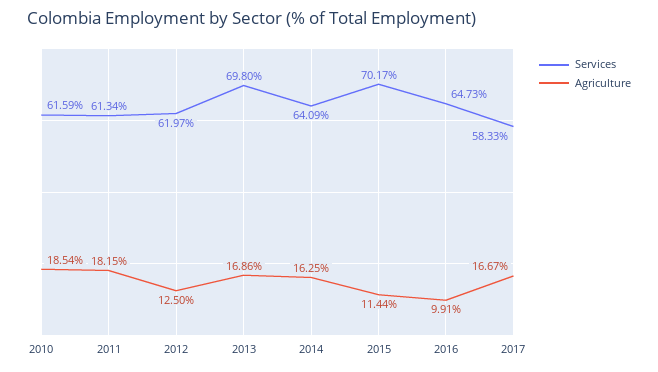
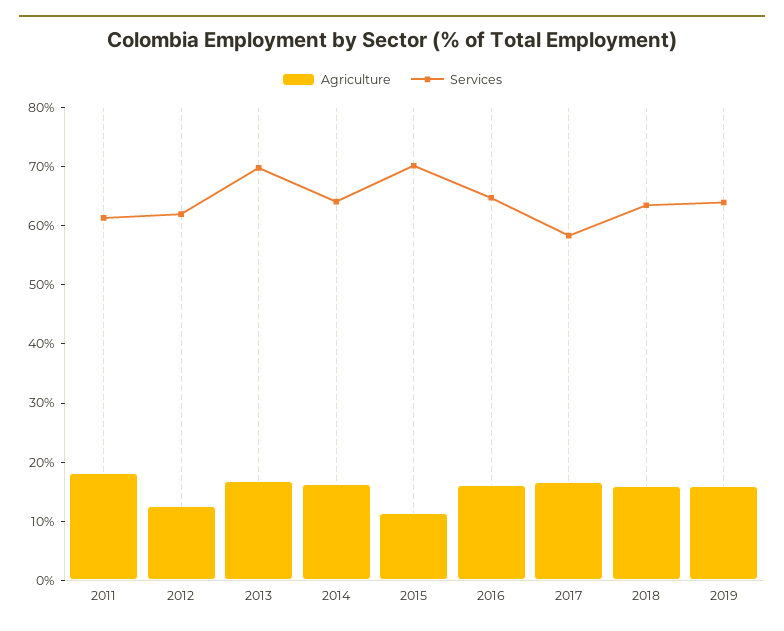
Services, 2010: 61.59 -> none
Agriculture, 2010: 18.54 -> none
Agriculture, 2016: 9.91 -> 16
Agriculture, 2018: none -> 16
Services, 2018: none -> 64
Agriculture, 2019: none -> 16
Services, 2019: none -> 64

